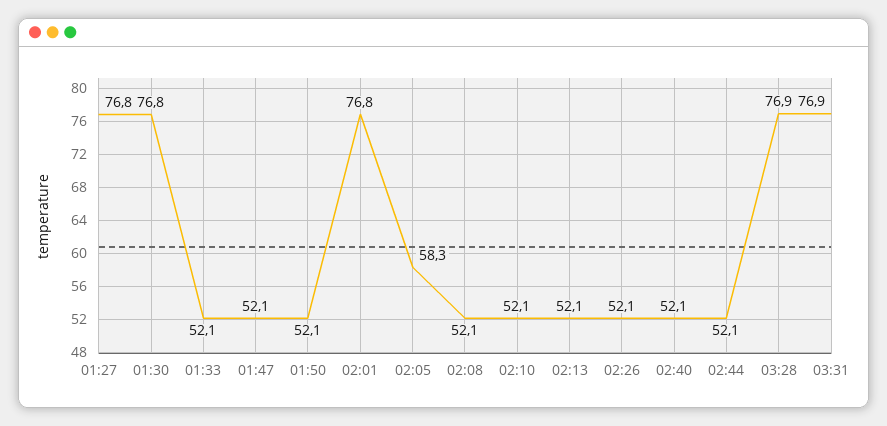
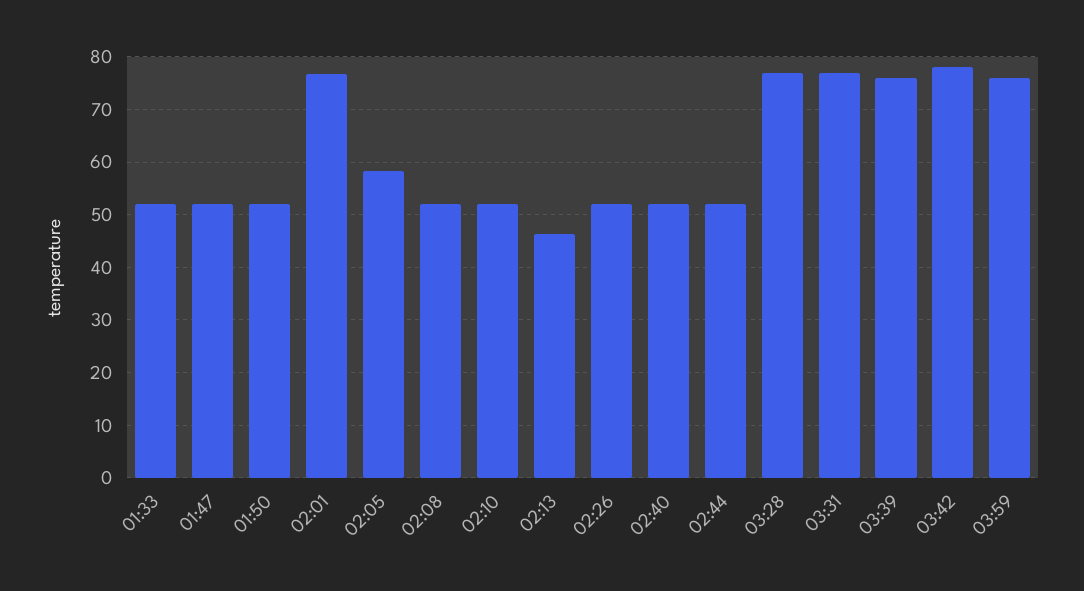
01:27: 76.8 -> none
01:30: 76.8 -> none
02:13: 52.1 -> 46
03:39: none -> 76
03:42: none -> 78
03:59: none -> 76

